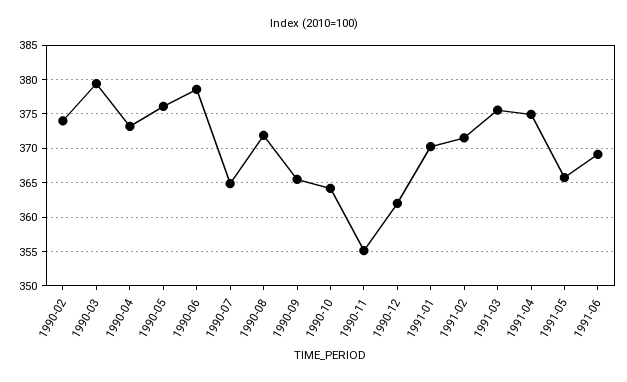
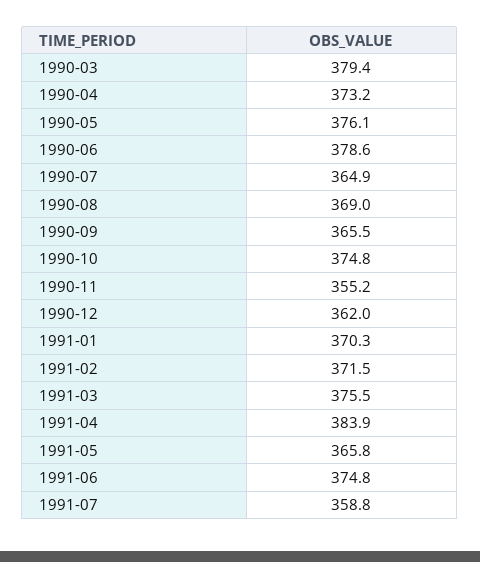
1990-02: 374 -> none
1990-08: 372 -> 369
1990-10: 364 -> 374.8
1991-04: 375 -> 383.9
1991-06: 369 -> 374.8
1991-07: none -> 358.8

